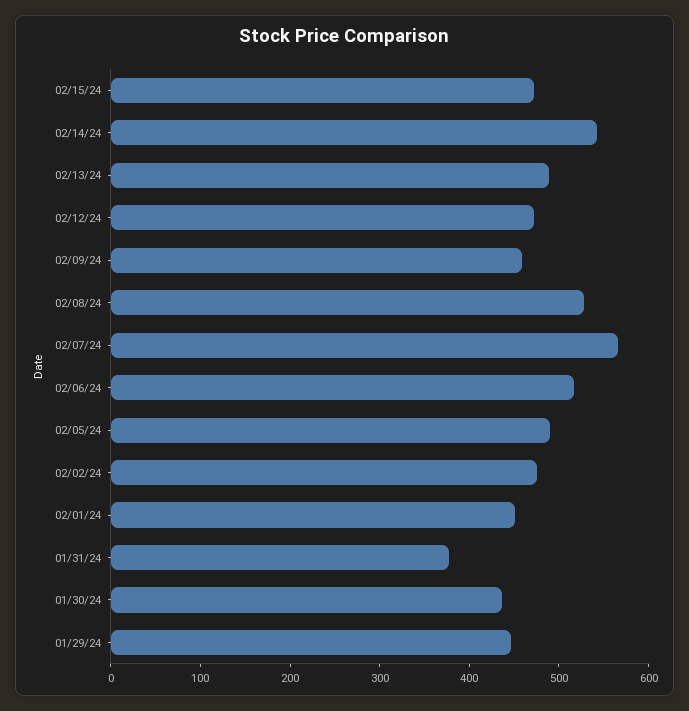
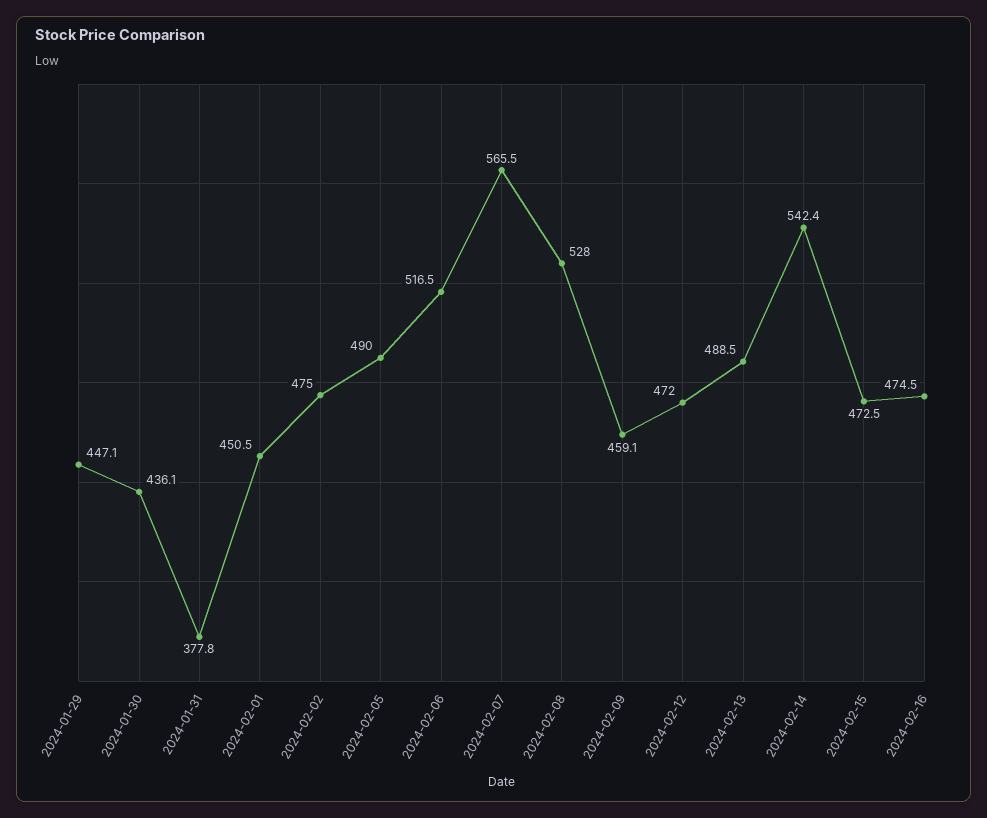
2024-02-16: none -> 474.5

